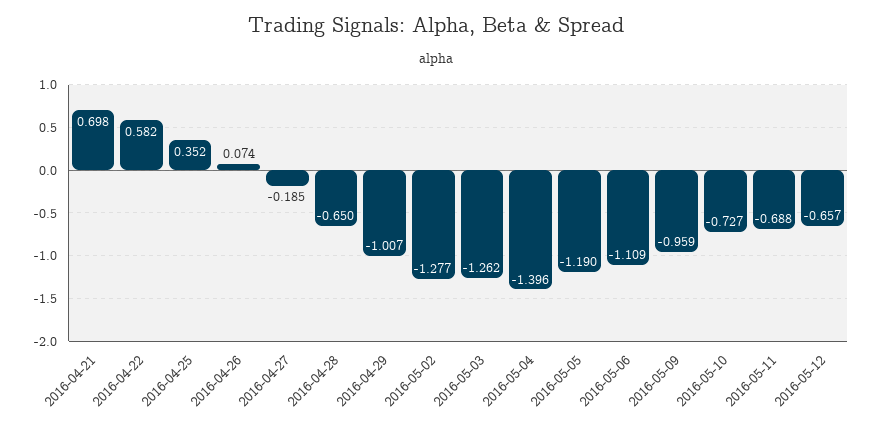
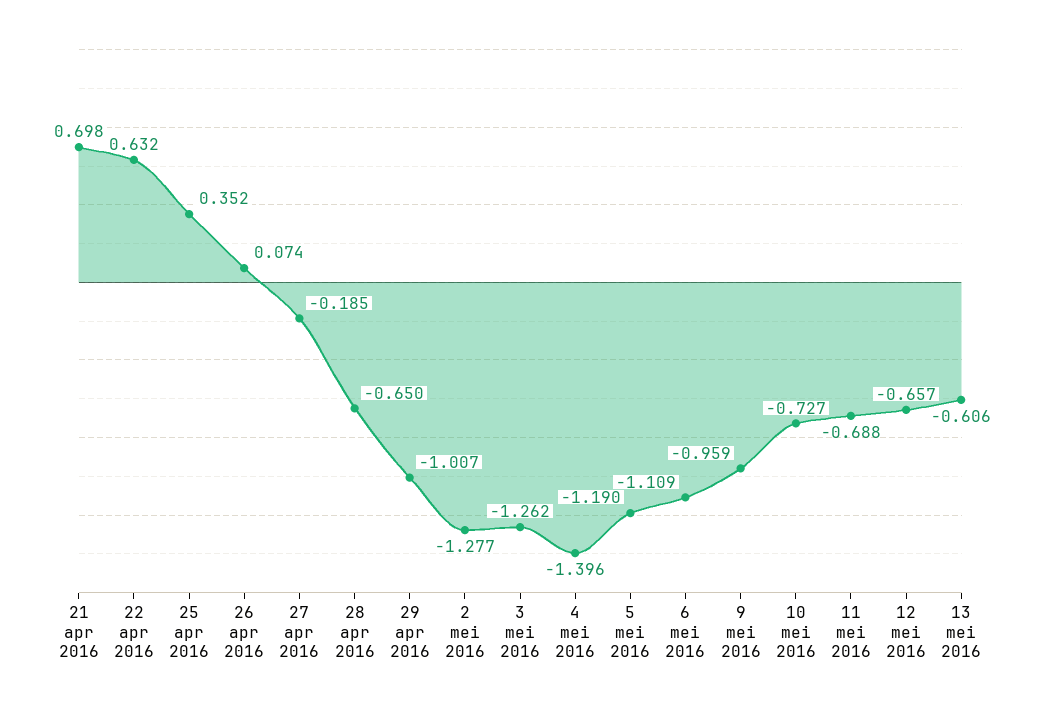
2016-04-22: 0.582 -> 0.632
13 mei 2016: none -> -0.606

